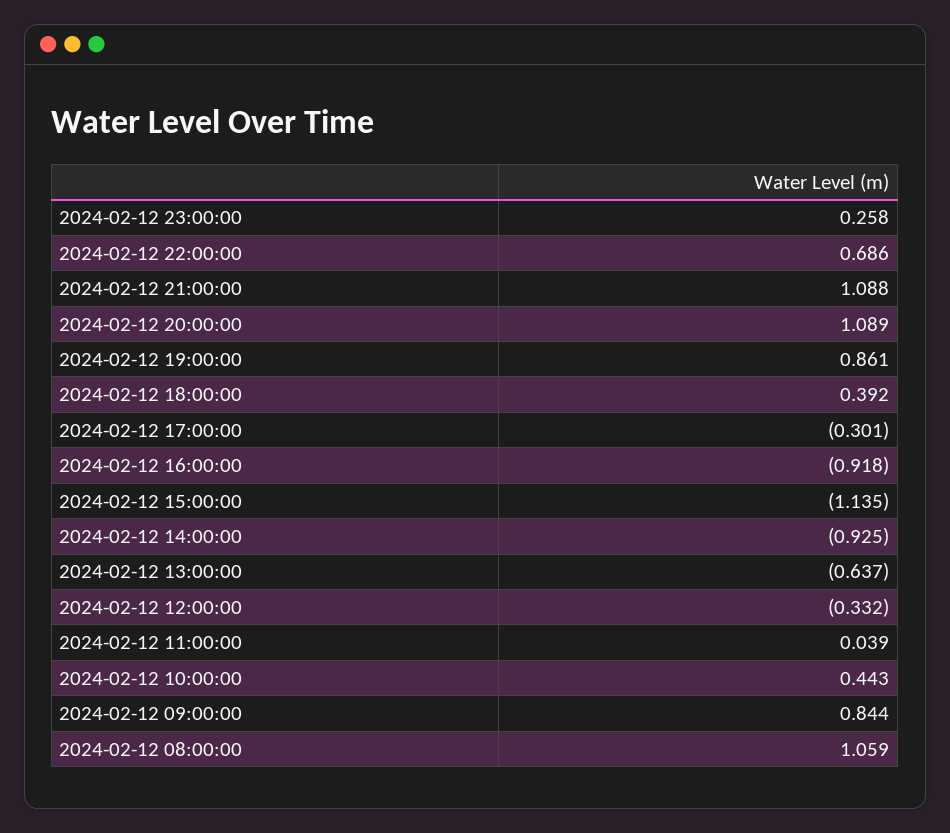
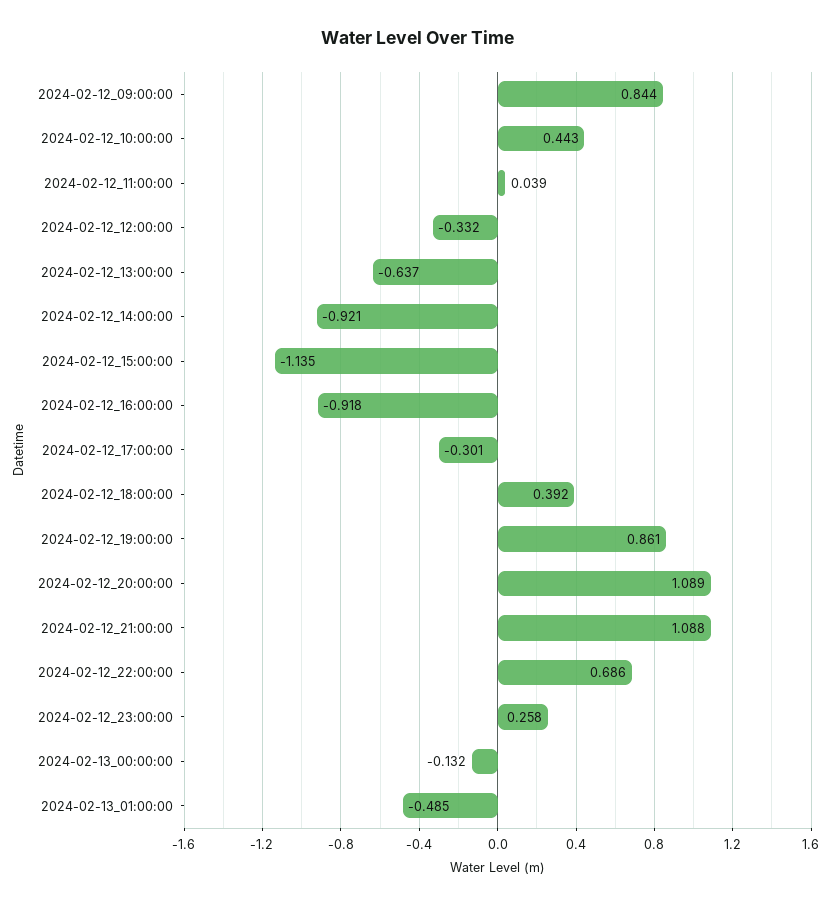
2024-02-12 14:00:00: -0.925 -> -0.921
2024-02-12 08:00:00: 1.059 -> none
2024-02-13_00:00:00: none -> -0.132
2024-02-13_01:00:00: none -> -0.485

